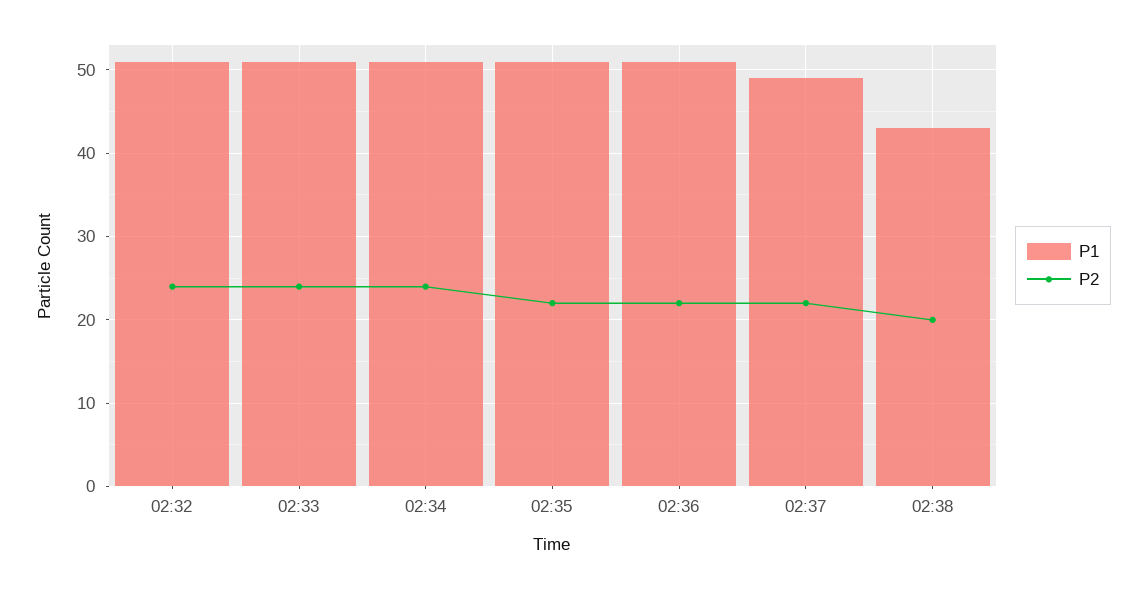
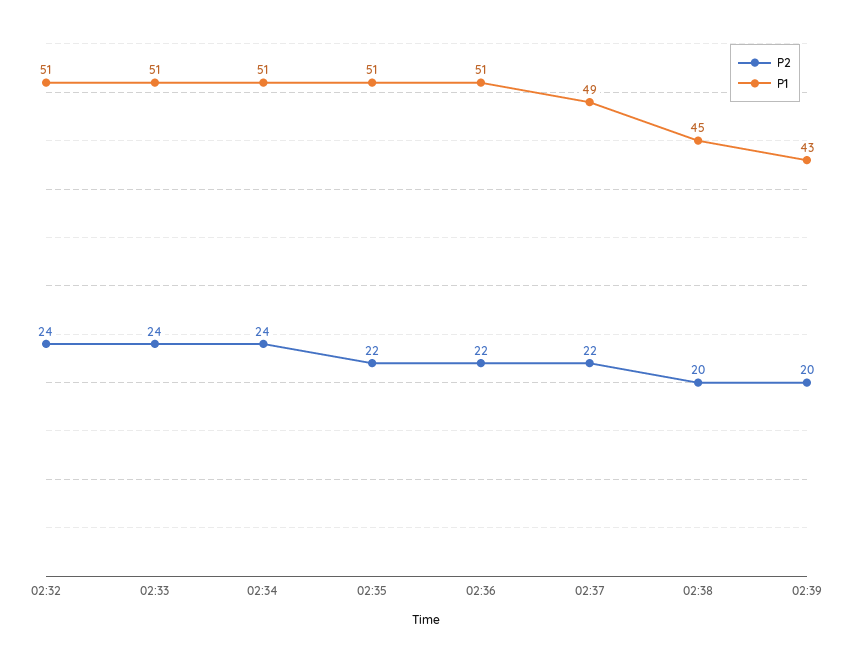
P1, 02:38: 43 -> 45
P2, 02:39: none -> 20
P1, 02:39: none -> 43

